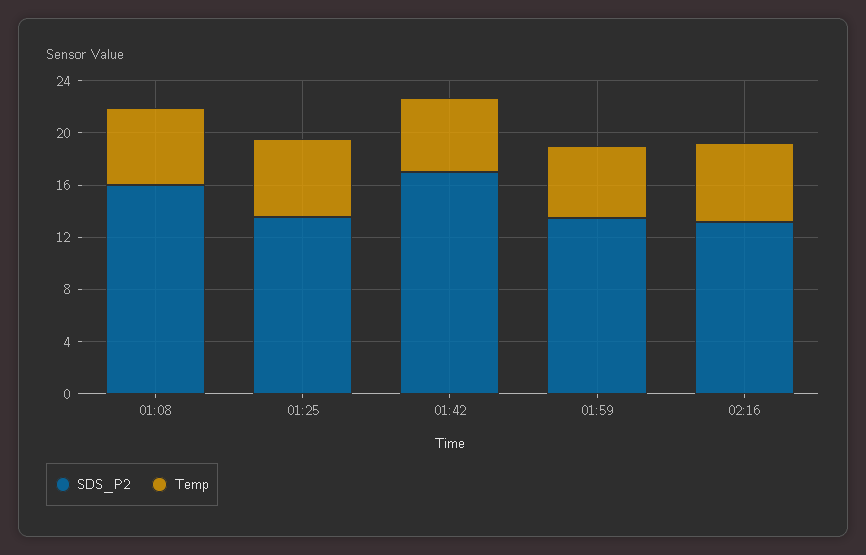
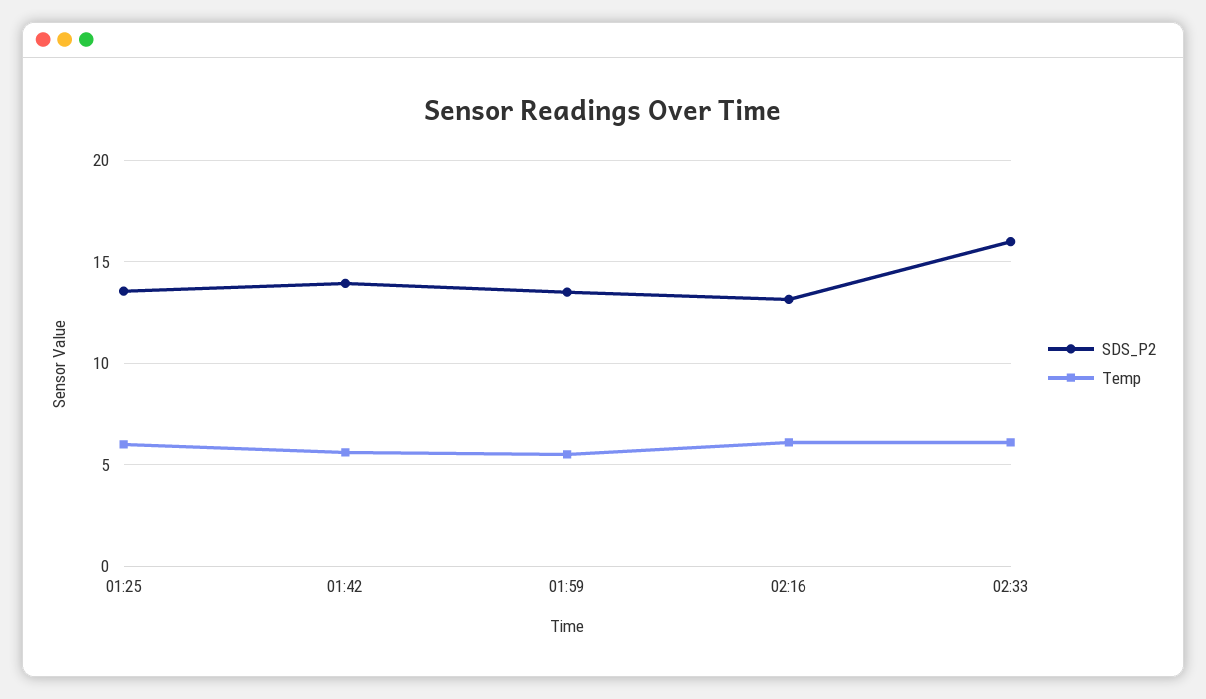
SDS_P2, 01:08: 16 -> none
Temp, 01:08: 6 -> none
SDS_P2, 01:42: 17 -> 14
SDS_P2, 02:33: none -> 16
Temp, 02:33: none -> 6

